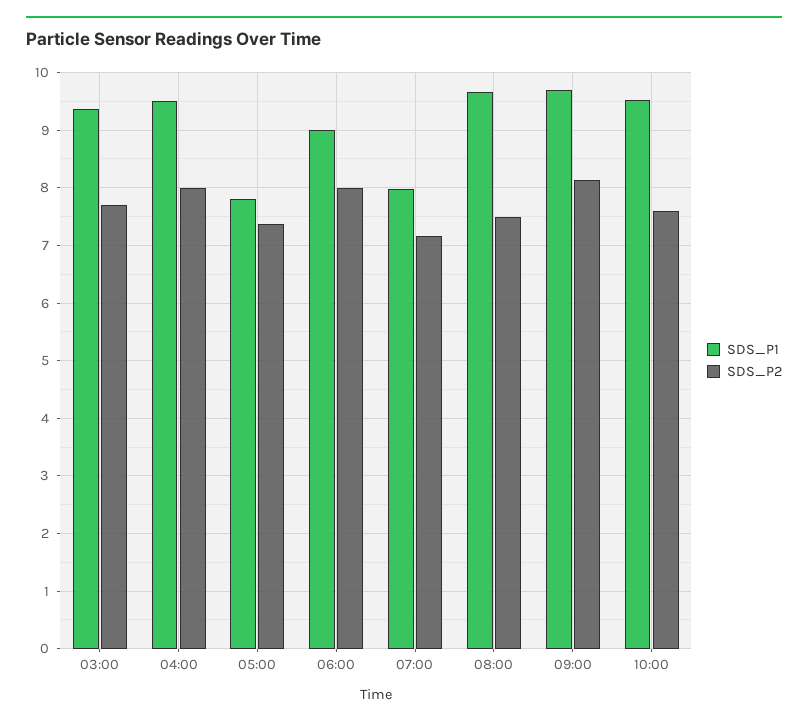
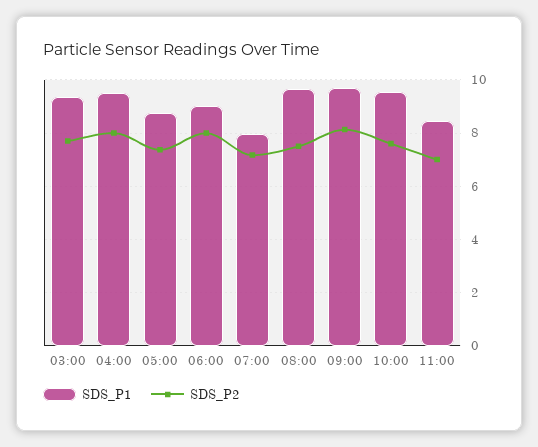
SDS_P1, 05:00: 7.8 -> 8.75
SDS_P1, 11:00: none -> 8.5
SDS_P2, 11:00: none -> 7

